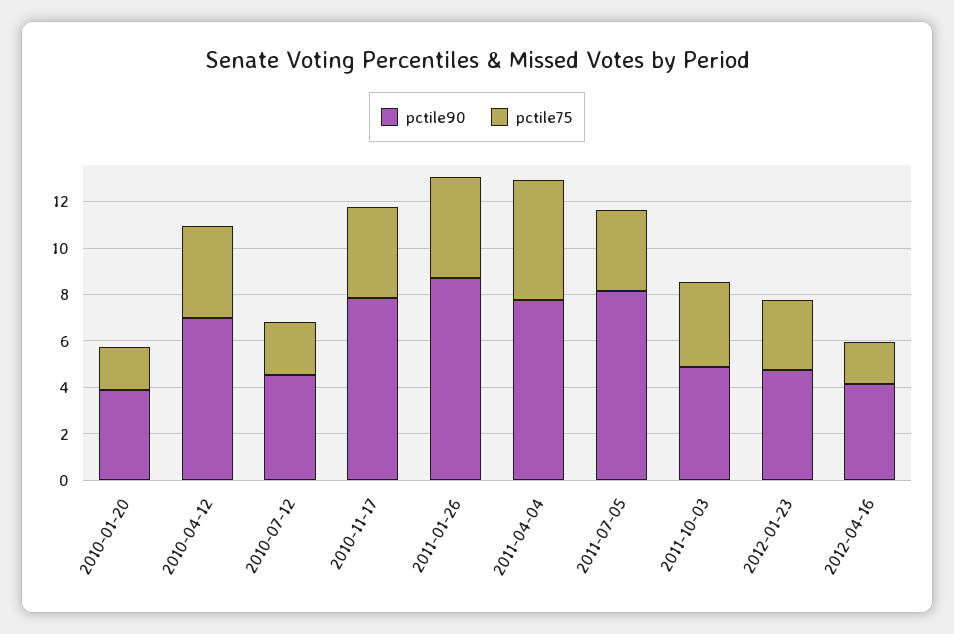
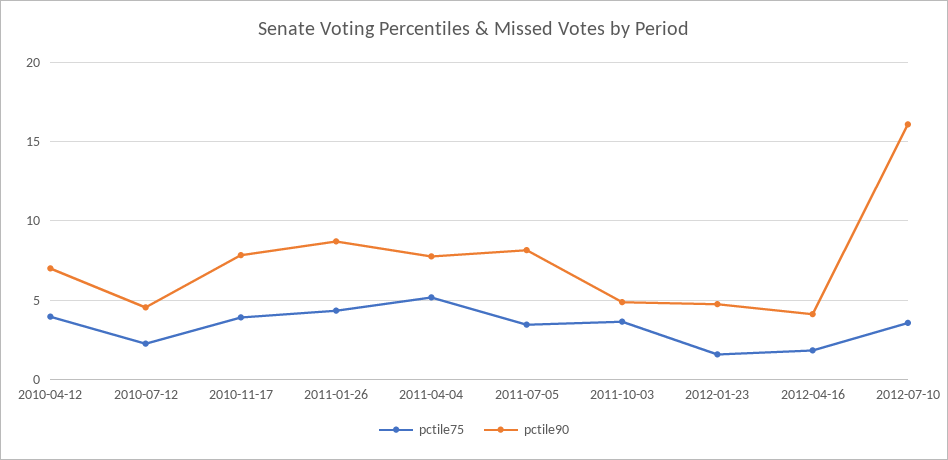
pctile90, 2010-01-20: 4 -> none
pctile75, 2010-01-20: 2 -> none
pctile75, 2012-01-23: 3 -> 1.5
pctile75, 2012-07-10: none -> 3.5
pctile90, 2012-07-10: none -> 16

